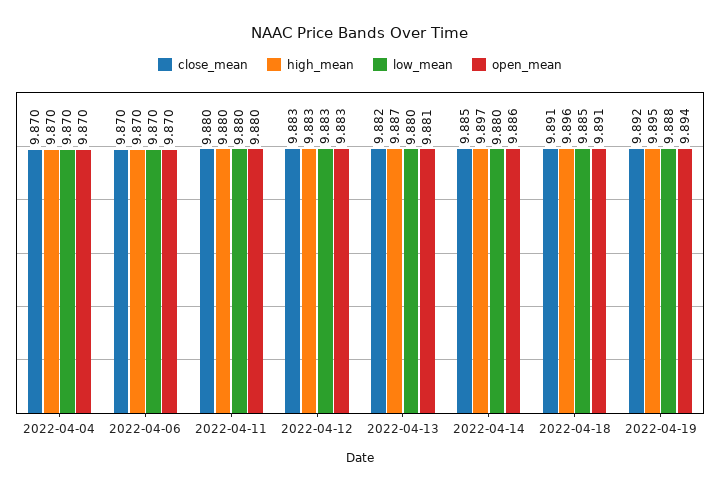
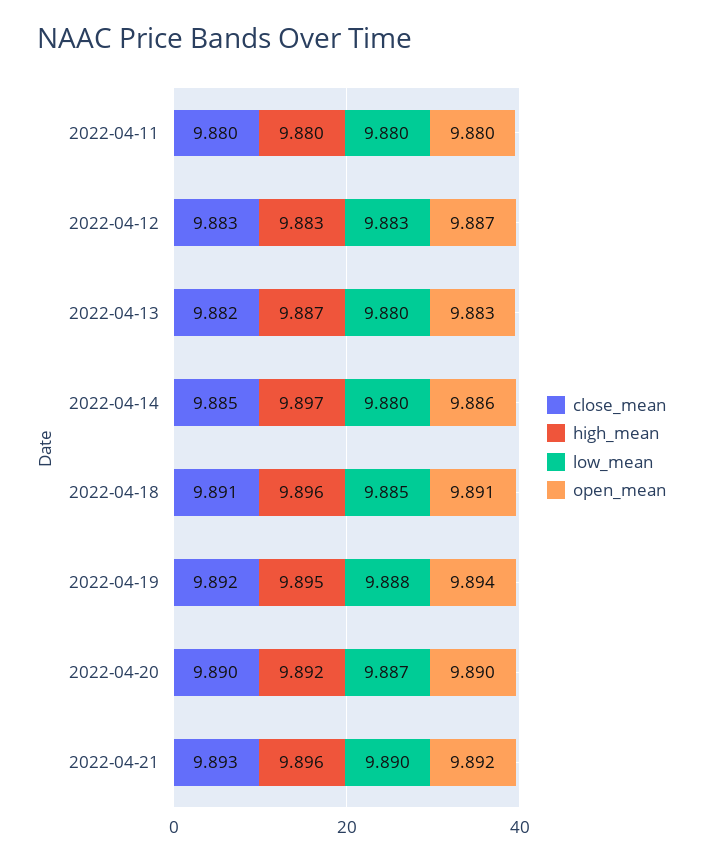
close_mean, 2022-04-04: 9.87 -> none
high_mean, 2022-04-04: 9.87 -> none
low_mean, 2022-04-04: 9.87 -> none
open_mean, 2022-04-04: 9.87 -> none
close_mean, 2022-04-06: 9.87 -> none
high_mean, 2022-04-06: 9.87 -> none
low_mean, 2022-04-06: 9.87 -> none
open_mean, 2022-04-06: 9.87 -> none
open_mean, 2022-04-12: 9.883 -> 9.887
open_mean, 2022-04-13: 9.881 -> 9.883
close_mean, 2022-04-20: none -> 9.89
high_mean, 2022-04-20: none -> 9.892
low_mean, 2022-04-20: none -> 9.887
open_mean, 2022-04-20: none -> 9.89
close_mean, 2022-04-21: none -> 9.893
high_mean, 2022-04-21: none -> 9.896
low_mean, 2022-04-21: none -> 9.89
open_mean, 2022-04-21: none -> 9.892

